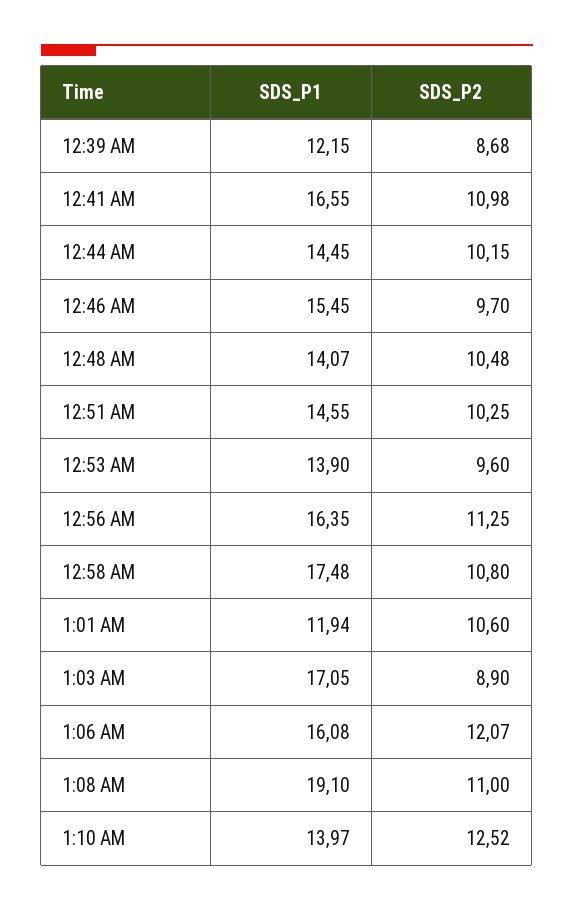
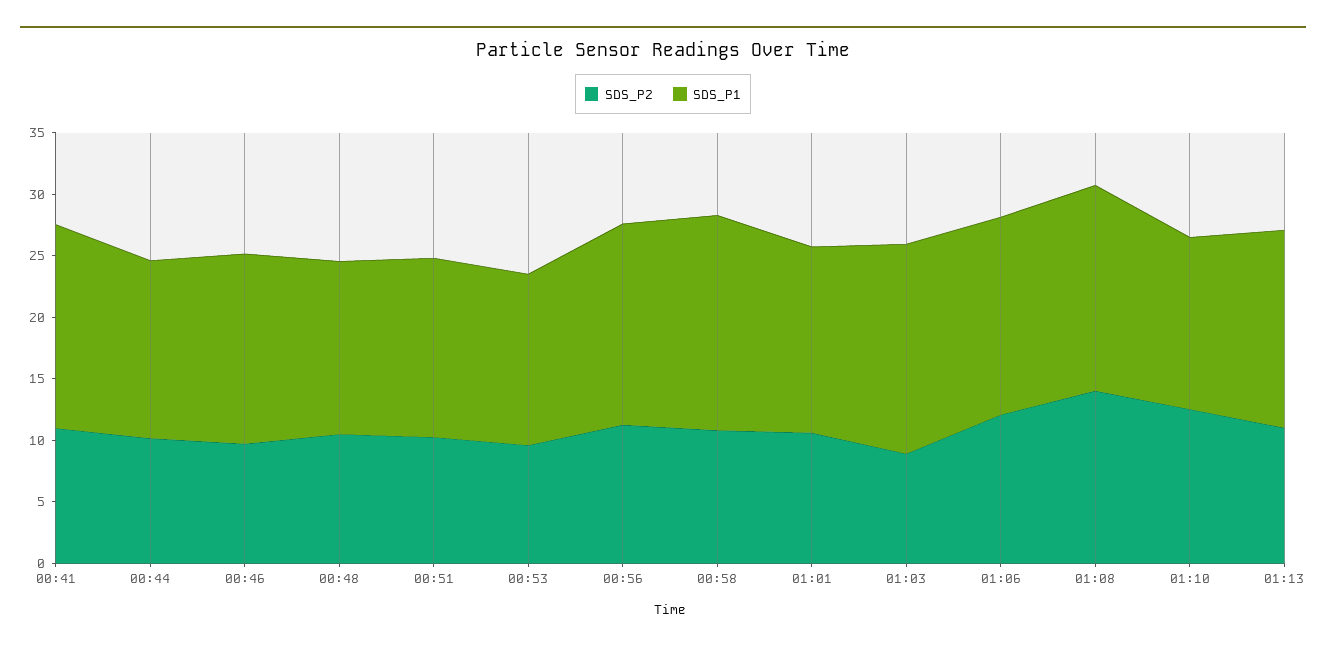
SDS_P1, 12:39 AM: 12.15 -> none
SDS_P2, 12:39 AM: 8.68 -> none
SDS_P1, 1:01 AM: 11.94 -> 15
SDS_P1, 1:08 AM: 19.1 -> 17
SDS_P2, 1:08 AM: 11 -> 14
SDS_P2, 01:13: none -> 11
SDS_P1, 01:13: none -> 16

